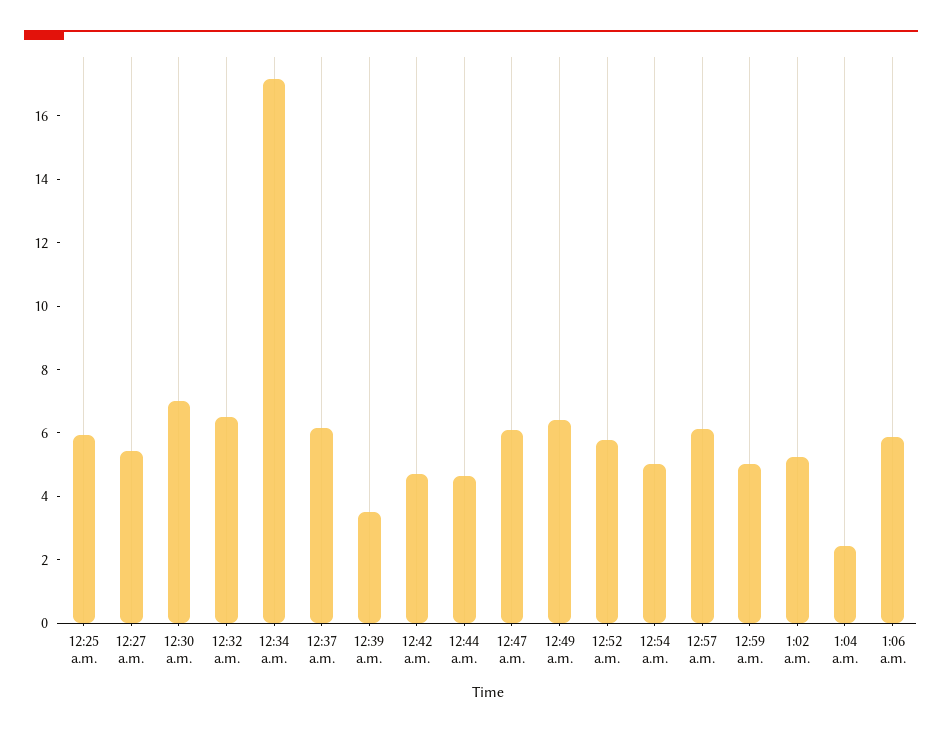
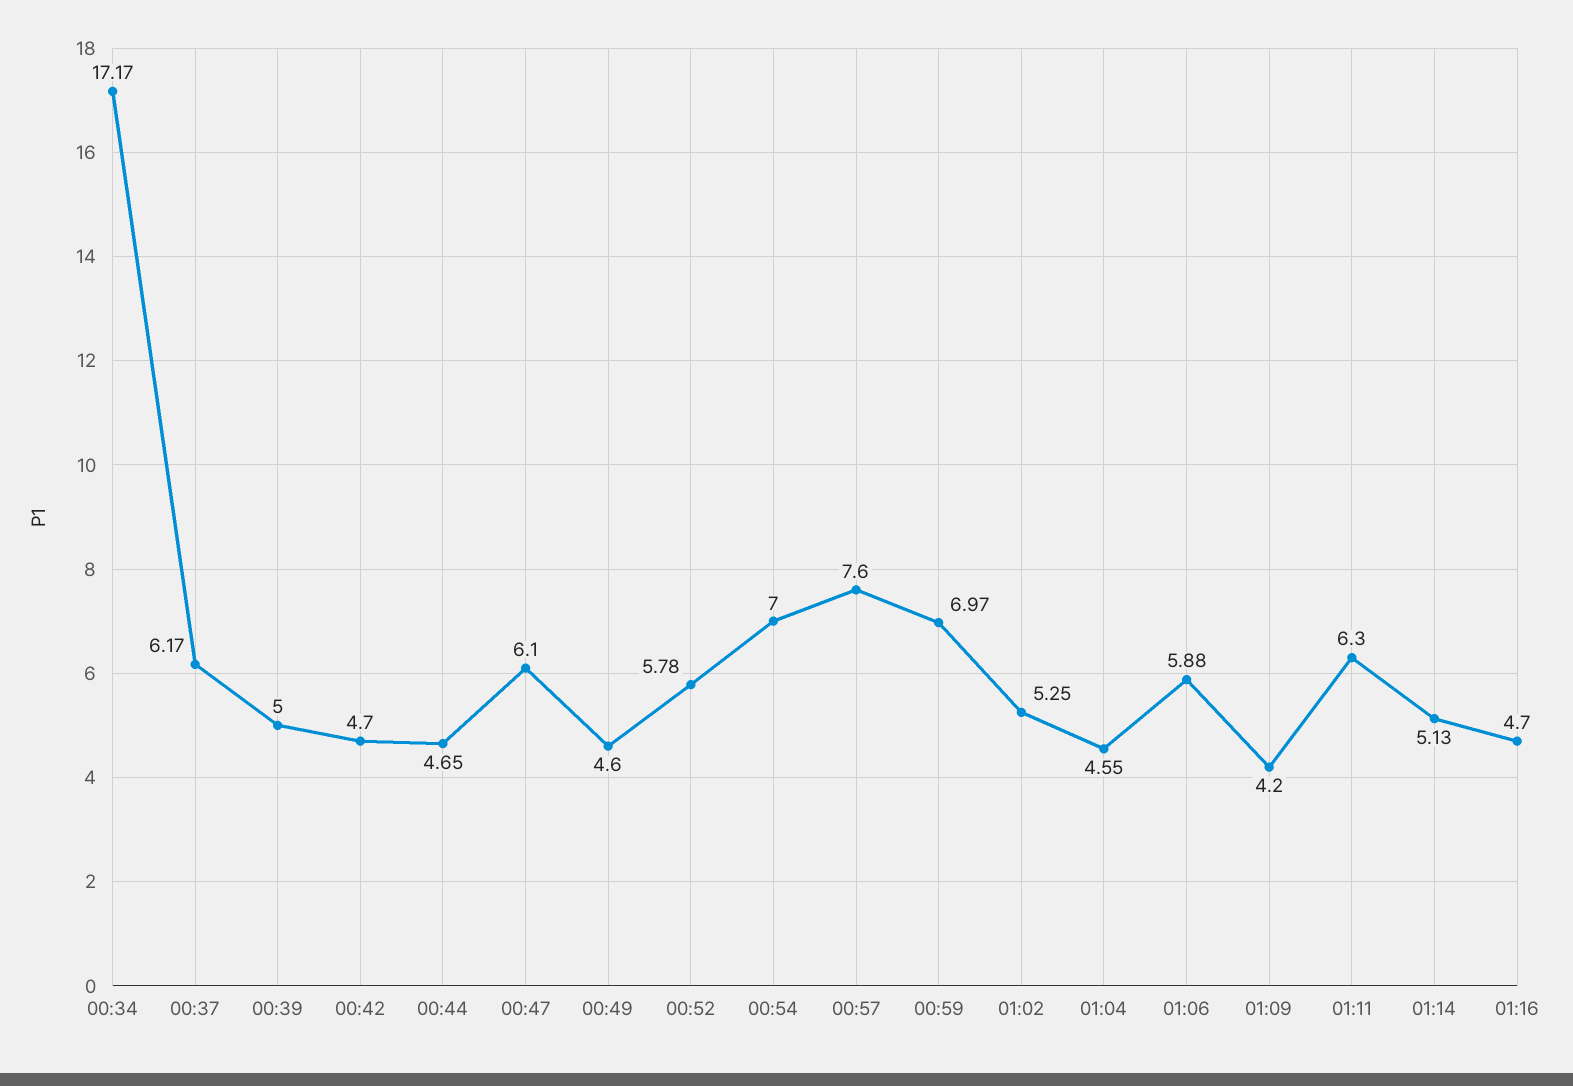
12:25 a.m.: 6 -> none
12:27 a.m.: 5.5 -> none
12:30 a.m.: 7 -> none
12:32 a.m.: 6.5 -> none
12:39 a.m.: 3.5 -> 5
12:49 a.m.: 6.5 -> 4.6
12:54 a.m.: 5 -> 7
12:57 a.m.: 6 -> 7.6
12:59 a.m.: 5 -> 6.97
1:04 a.m.: 2.5 -> 4.55
01:09: none -> 4.2
01:11: none -> 6.3
01:14: none -> 5.13
01:16: none -> 4.7

